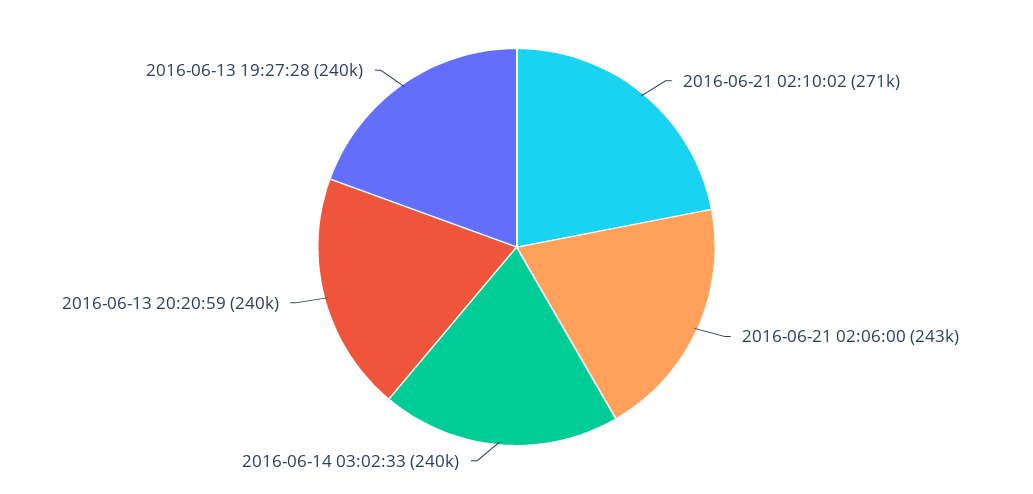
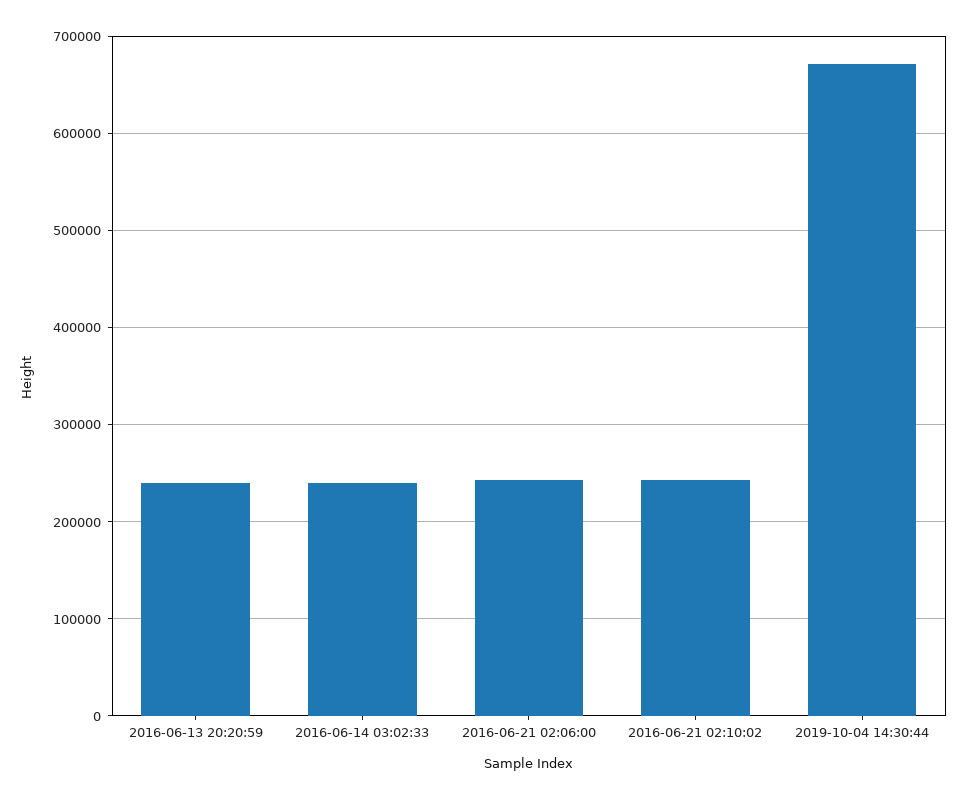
2016-06-21 02:10:02: 271000 -> 240000
2016-06-13 19:27:28: 240000 -> none
2019-10-04 14:30:44: none -> 670000

